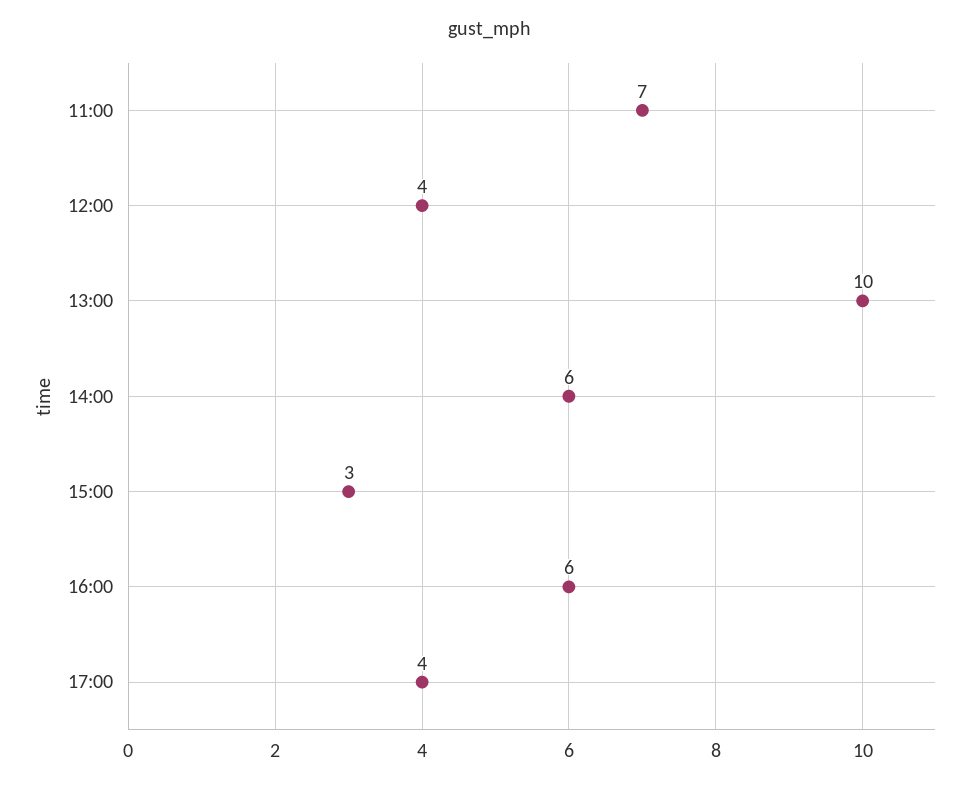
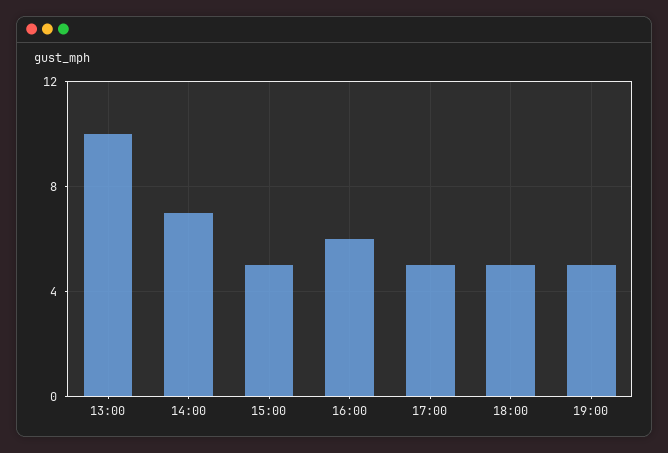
11:00: 7 -> none
12:00: 4 -> none
14:00: 6 -> 7
15:00: 3 -> 5
17:00: 4 -> 5
18:00: none -> 5
19:00: none -> 5

